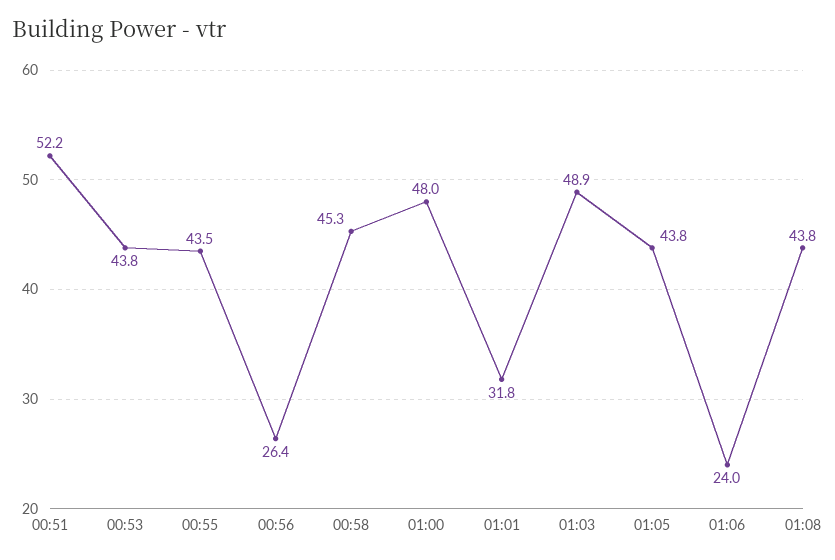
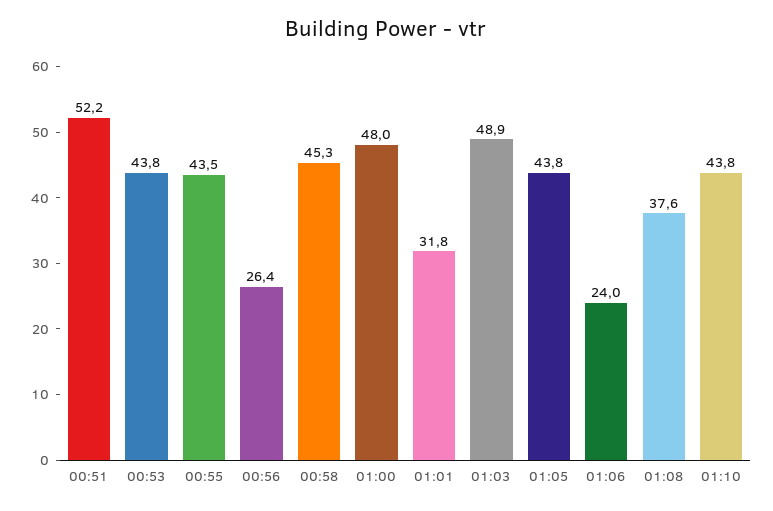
01:08: 43.8 -> 37.6
01:10: none -> 43.8

